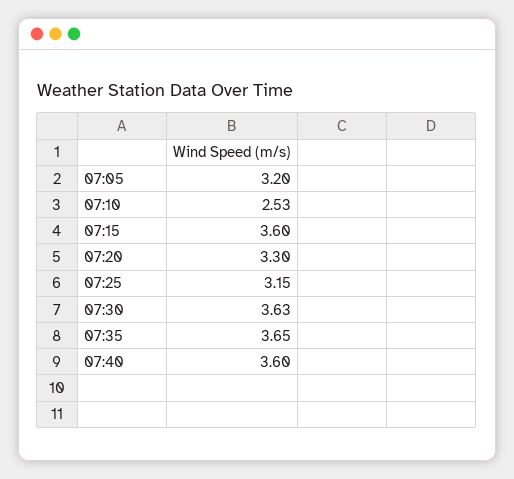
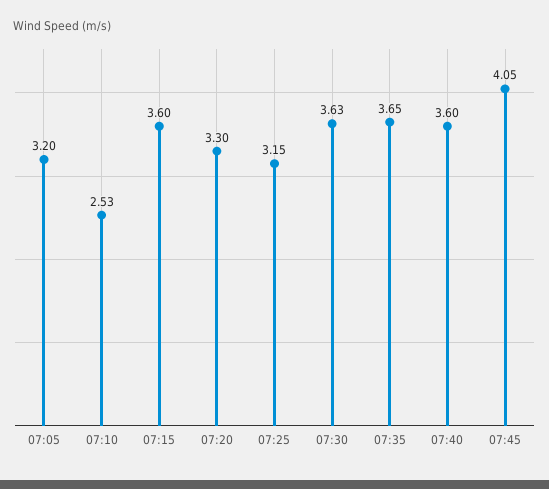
07:45: none -> 4.05

